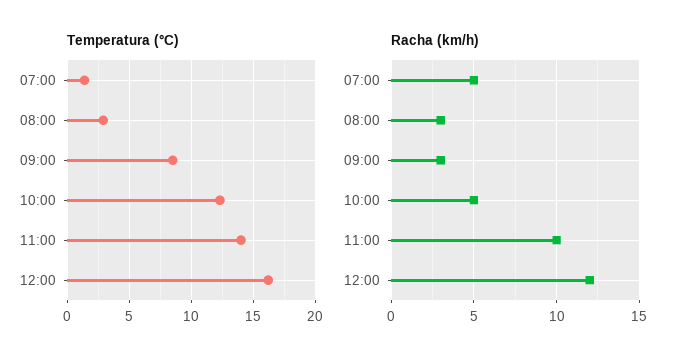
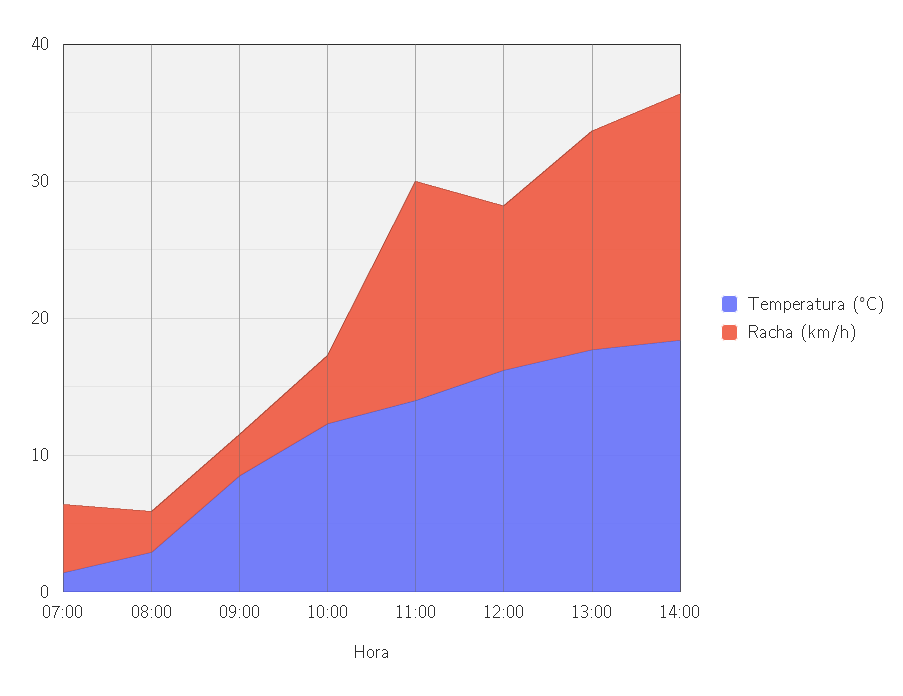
Racha (km/h), 11:00: 10 -> 16
Temperatura (°C), 13:00: none -> 18
Racha (km/h), 13:00: none -> 16
Temperatura (°C), 14:00: none -> 18
Racha (km/h), 14:00: none -> 18

